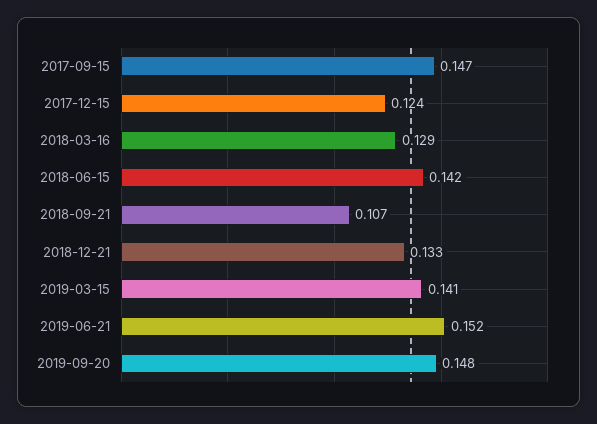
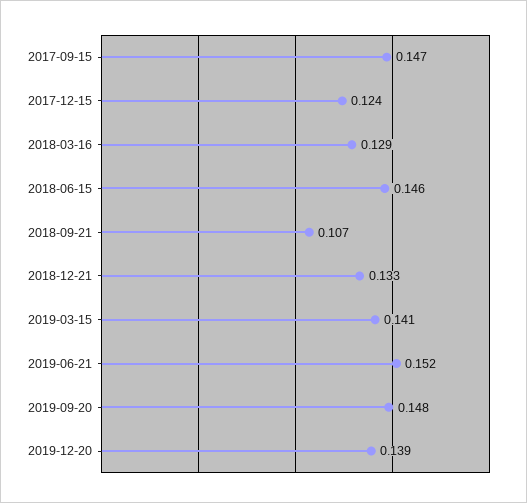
2018-06-15: 0.142 -> 0.146
2019-12-20: none -> 0.139

